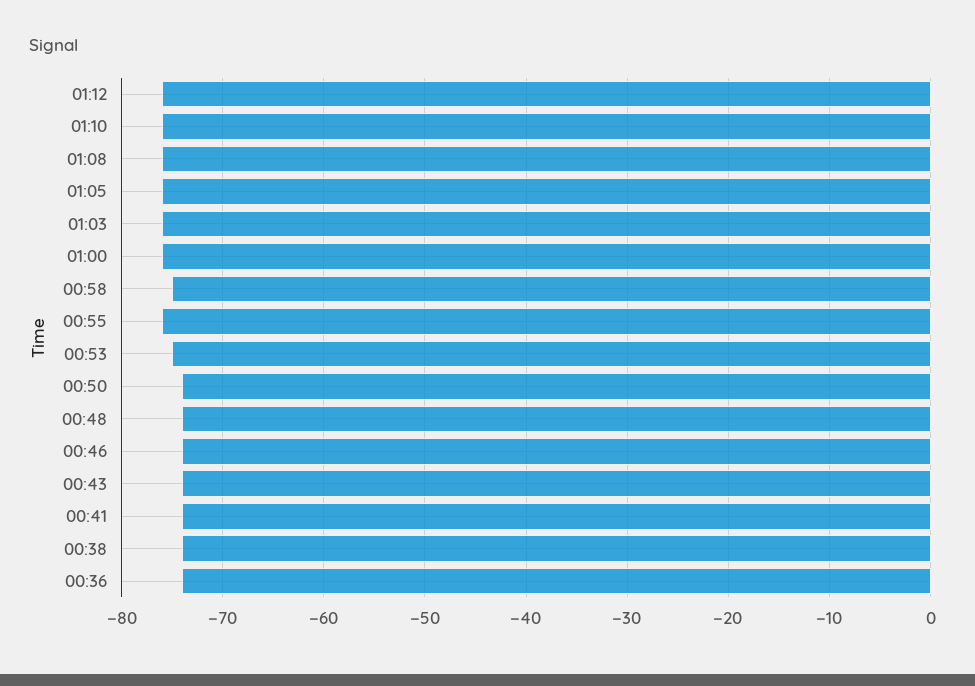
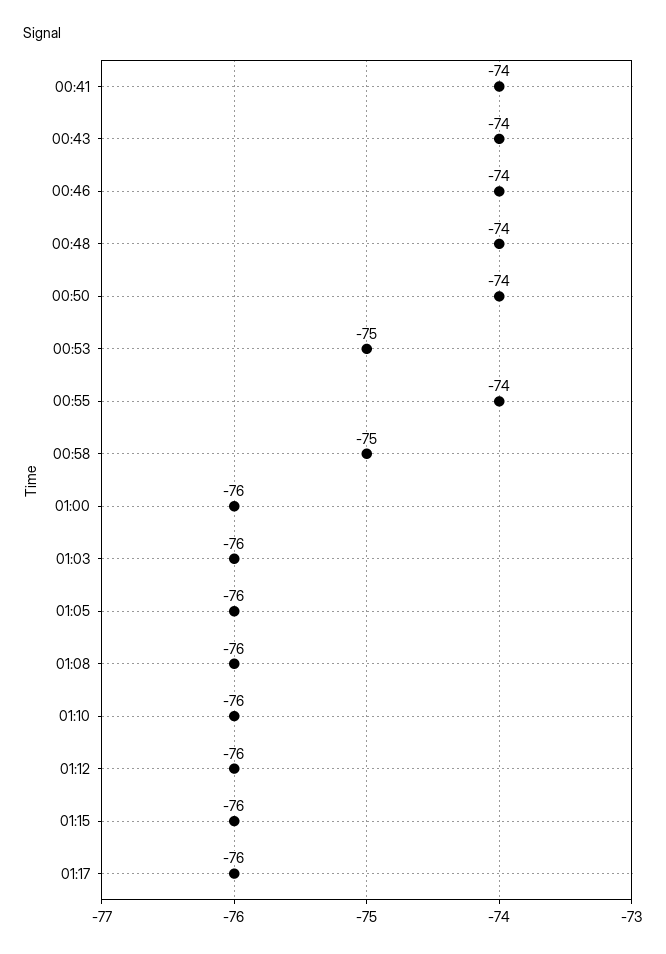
00:55: -76 -> -74
00:38: -74 -> none
00:36: -74 -> none
01:15: none -> -76
01:17: none -> -76

